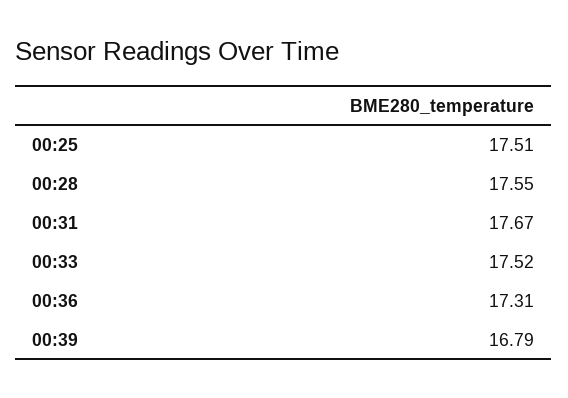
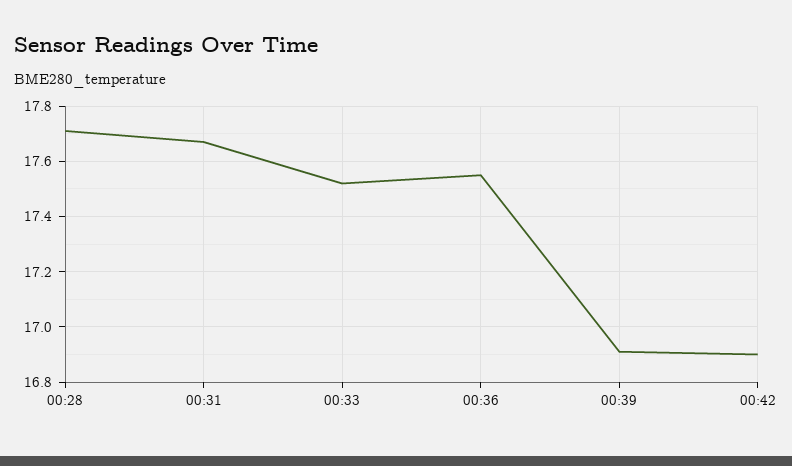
00:25: 17.51 -> none
00:28: 17.55 -> 17.7
00:36: 17.31 -> 17.55
00:39: 16.79 -> 16.9
00:42: none -> 16.9

